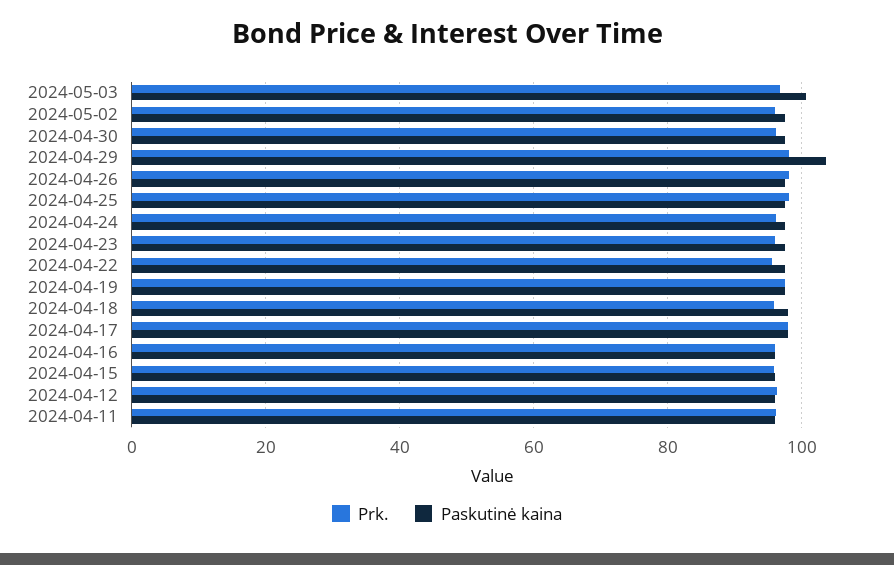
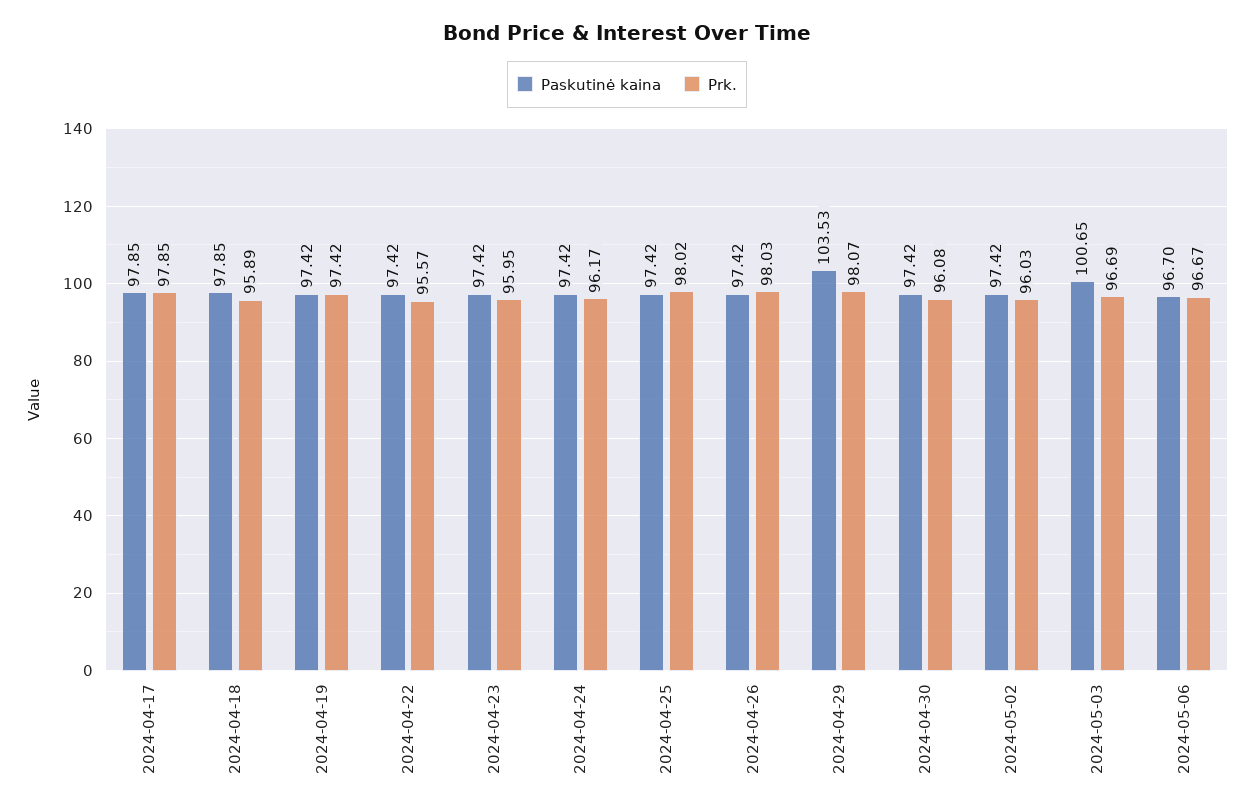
Prk., 2024-04-16: 96 -> none
Paskutinė kaina, 2024-04-16: 96 -> none
Prk., 2024-04-15: 96 -> none
Paskutinė kaina, 2024-04-15: 96 -> none
Prk., 2024-04-12: 96 -> none
Paskutinė kaina, 2024-04-12: 96 -> none
Prk., 2024-04-11: 96 -> none
Paskutinė kaina, 2024-04-11: 96 -> none
Paskutinė kaina, 2024-05-06: none -> 96.7
Prk., 2024-05-06: none -> 96.67

